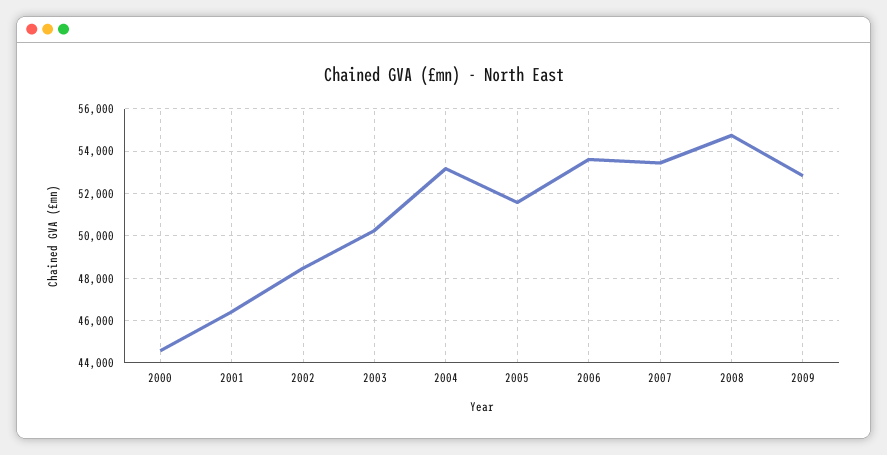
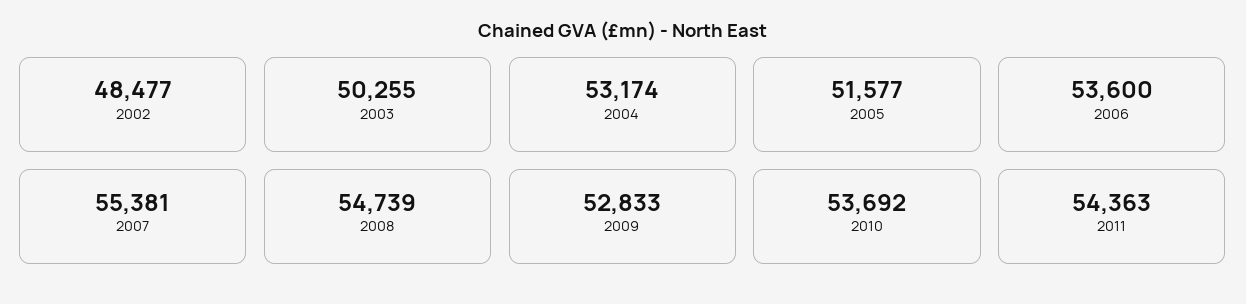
2000: 44500 -> none
2001: 46500 -> none
2007: 53500 -> 55381
2010: none -> 53692
2011: none -> 54363

